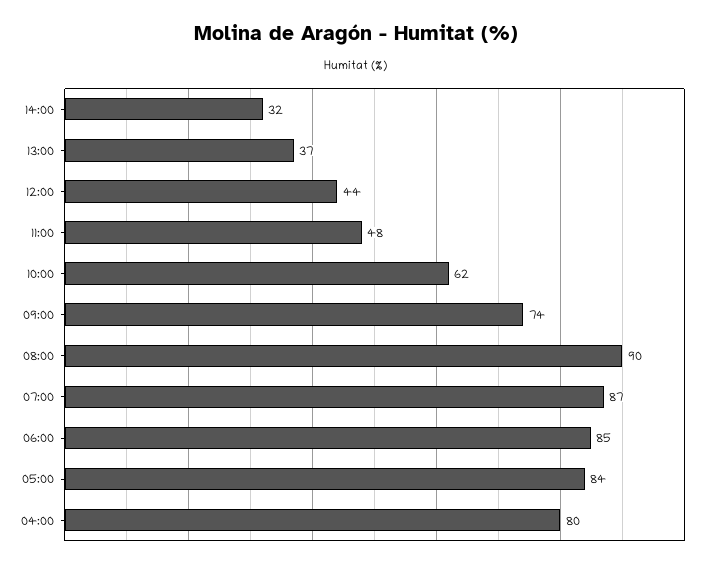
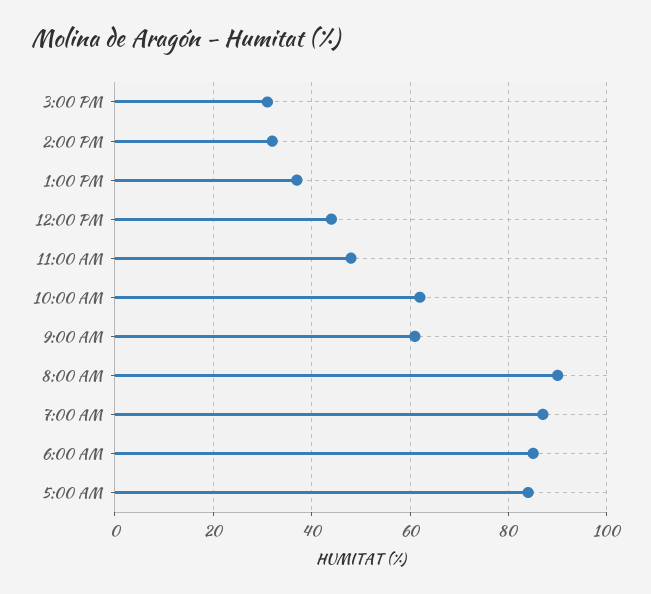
09:00: 74 -> 60
04:00: 80 -> none
3:00 PM: none -> 30

